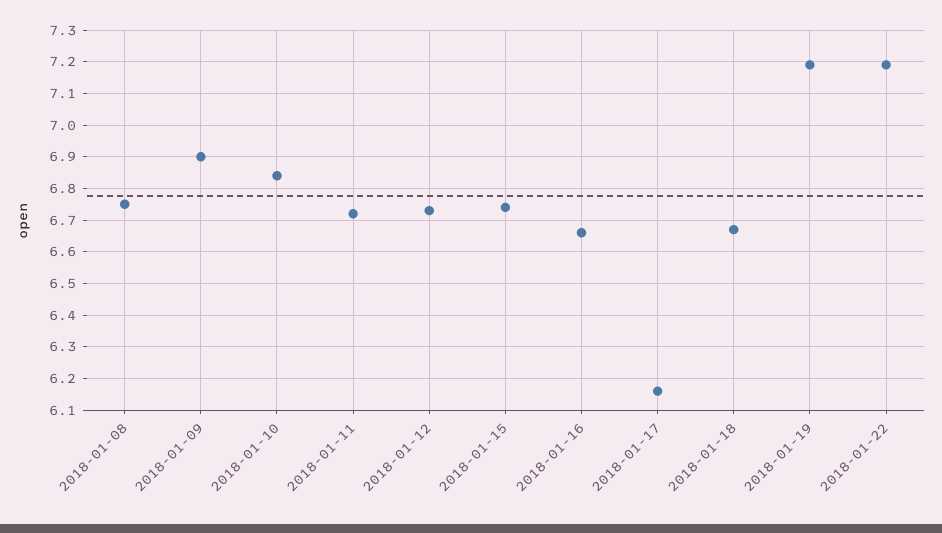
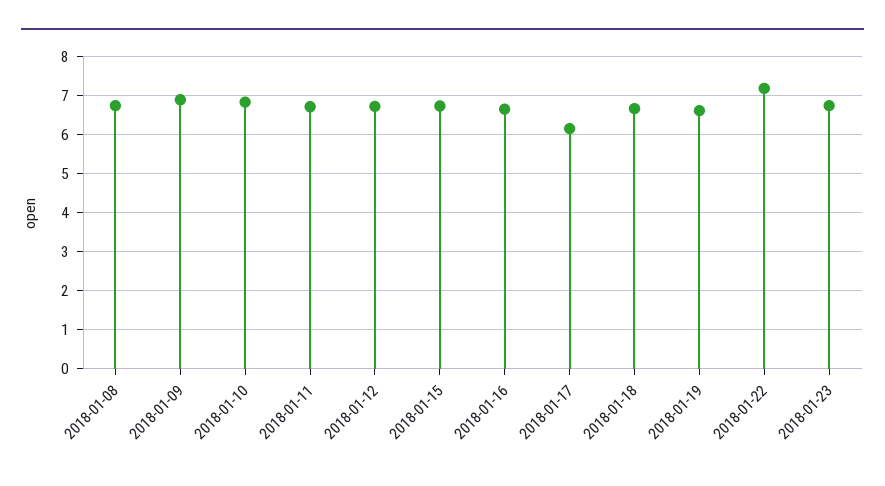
2018-01-19: 7.2 -> 6.6
2018-01-23: none -> 6.8

